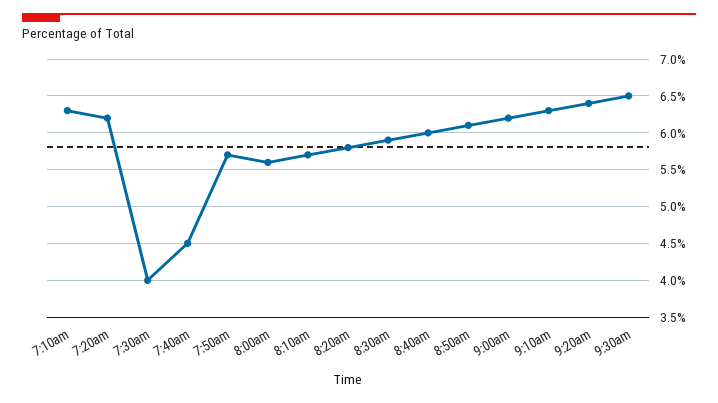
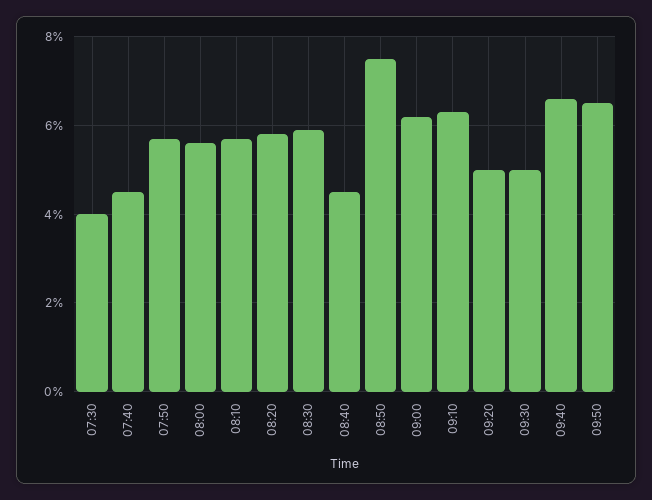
7:10am: 6.3 -> none
7:20am: 6.2 -> none
8:40am: 6 -> 4.5
8:50am: 6.1 -> 7.5
9:20am: 6.4 -> 5
9:30am: 6.5 -> 5
09:40: none -> 6.5
09:50: none -> 6.5

